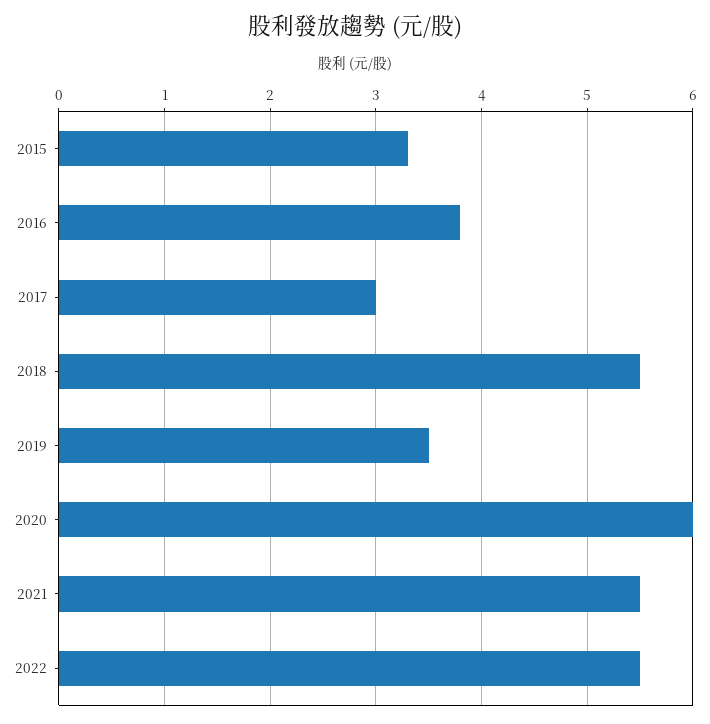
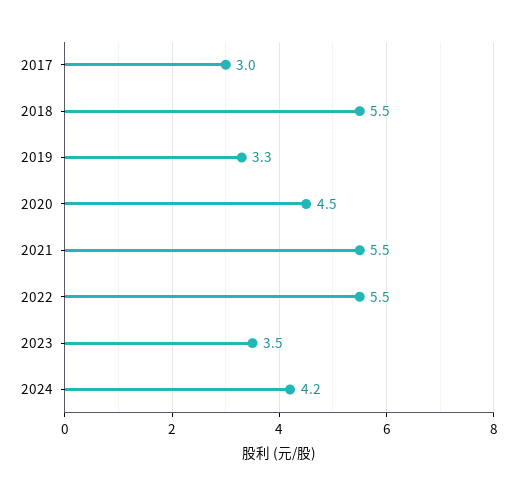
2015: 3.3 -> none
2016: 3.8 -> none
2019: 3.5 -> 3.3
2020: 6 -> 4.5
2023: none -> 3.5
2024: none -> 4.2

